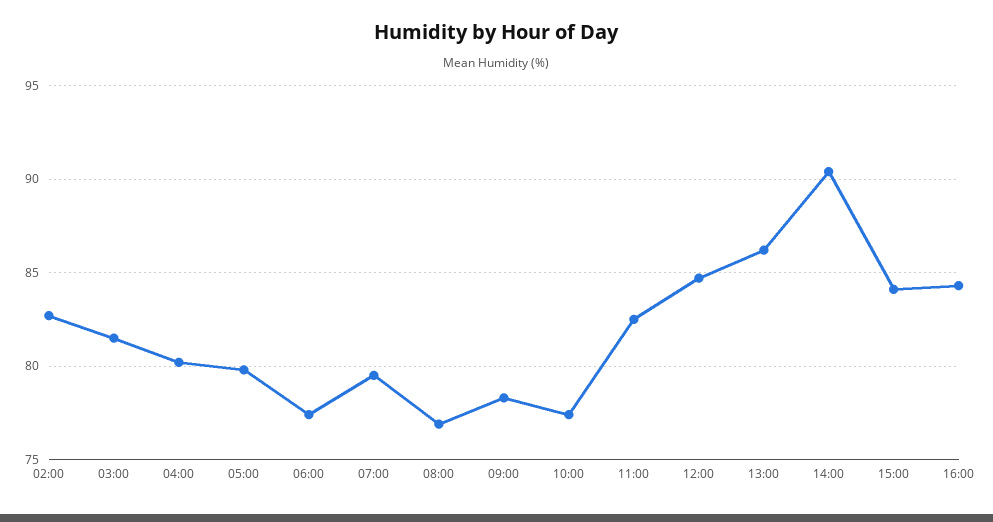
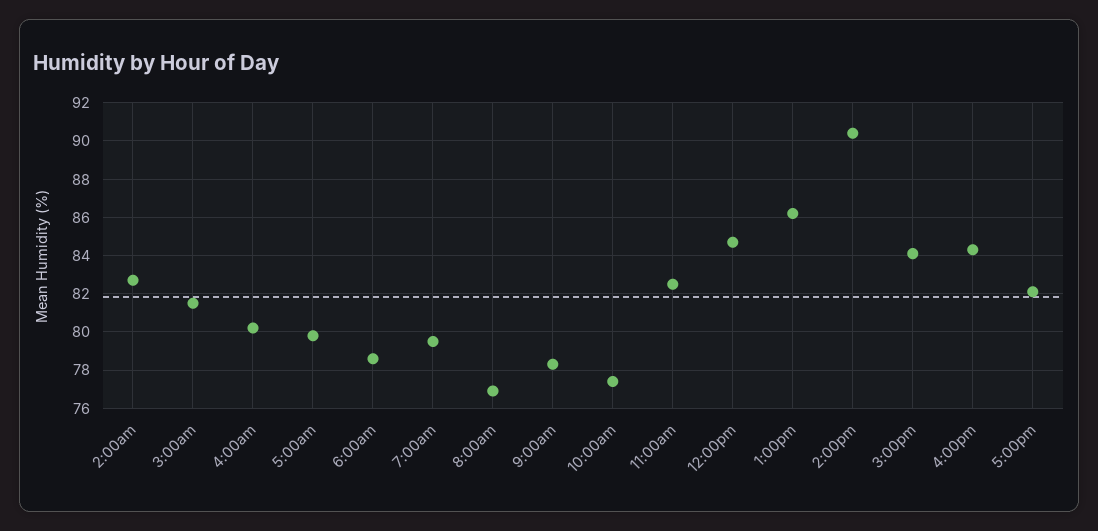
06:00: 77.5 -> 78.5
5:00pm: none -> 82

